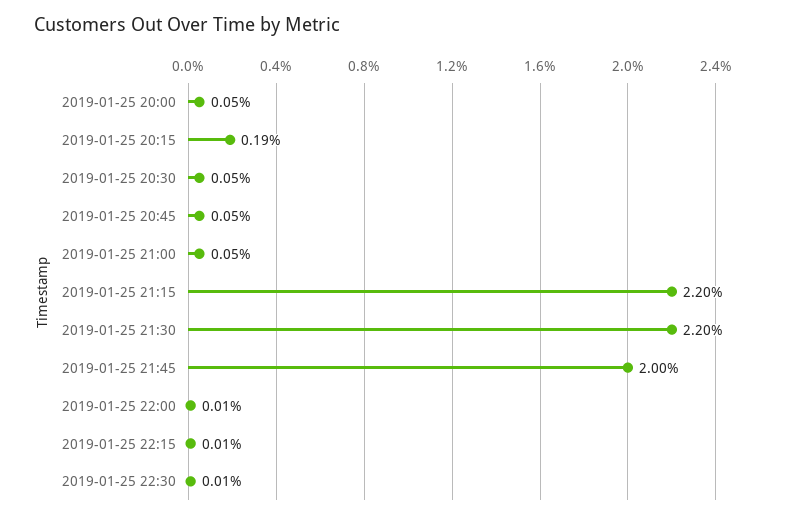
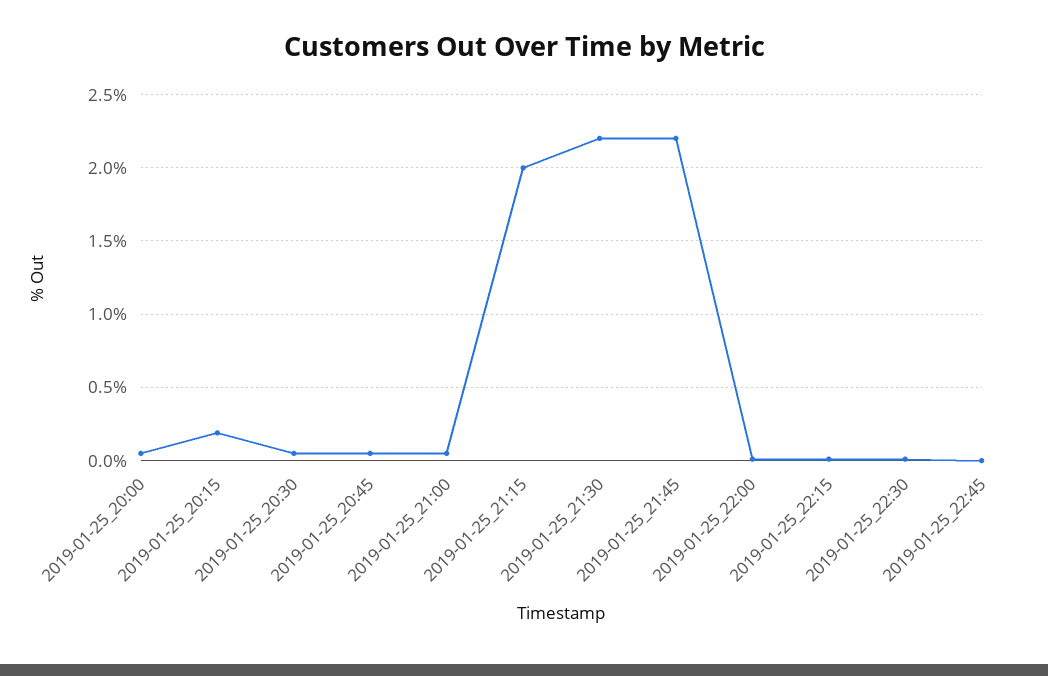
2019-01-25 21:15: 2.2 -> 2
2019-01-25 21:45: 2 -> 2.2
2019-01-25_22:45: none -> 0

